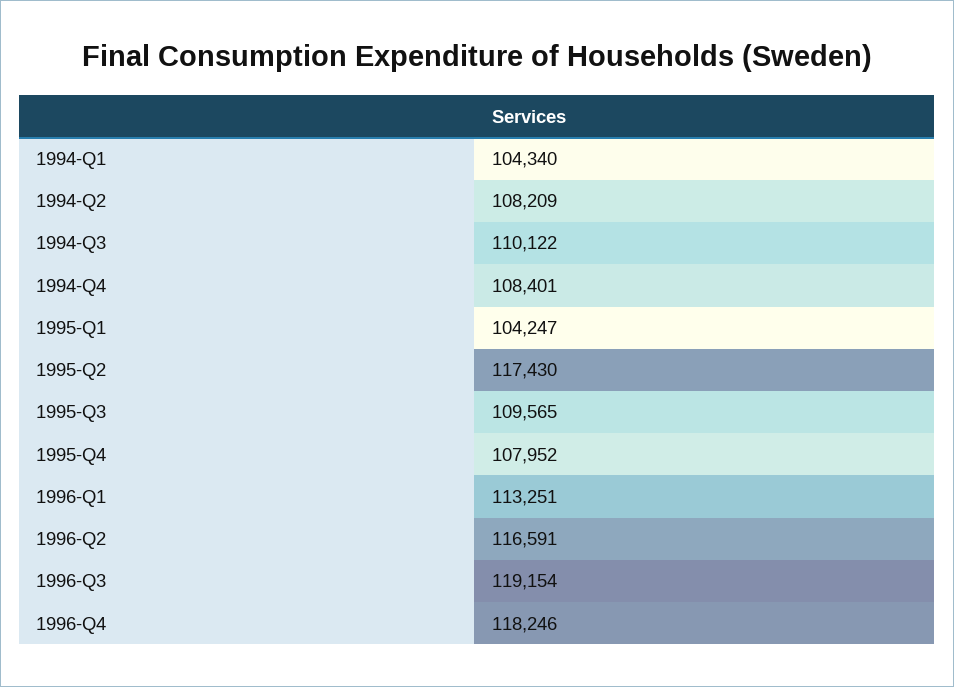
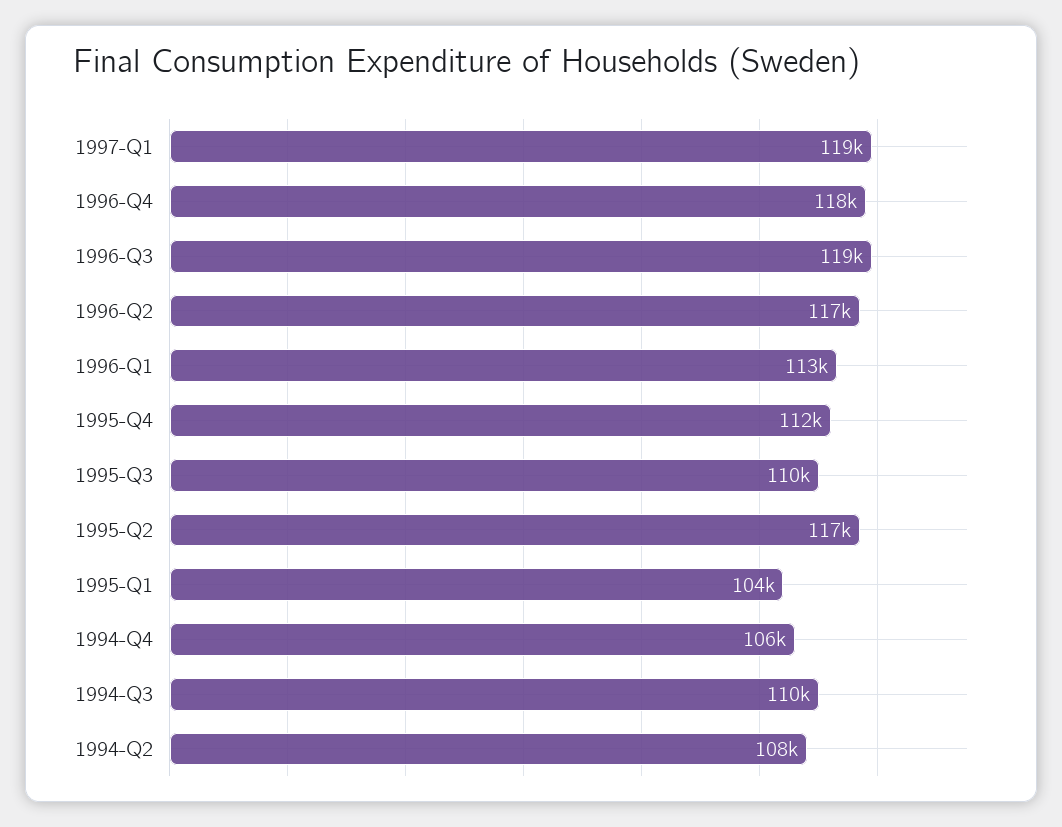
1994-Q1: 104340 -> none
1994-Q4: 108401 -> 106000
1995-Q4: 107952 -> 112000
1997-Q1: none -> 119000

